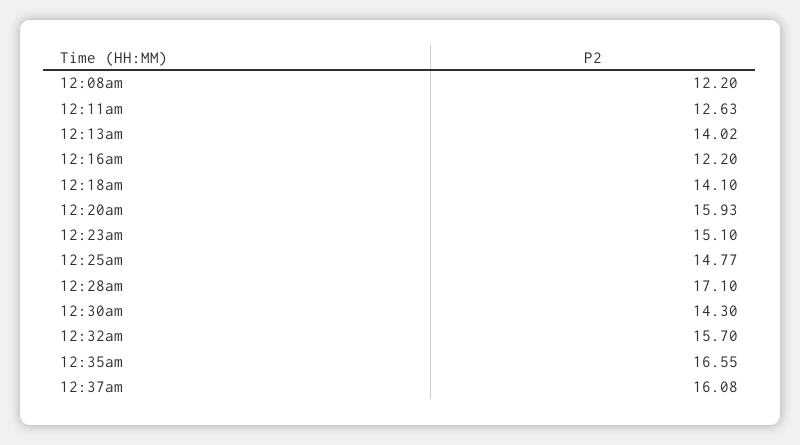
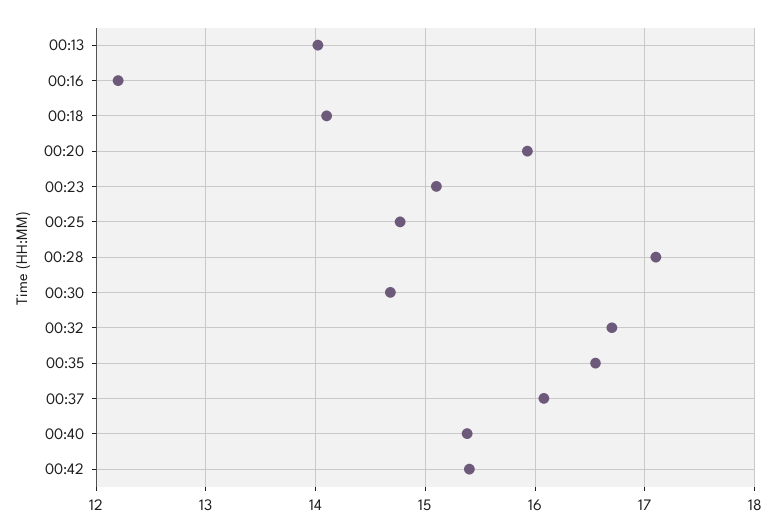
12:08am: 12.2 -> none
12:11am: 12.63 -> none
12:30am: 14.3 -> 14.7
12:32am: 15.7 -> 16.7
00:40: none -> 15.4
00:42: none -> 15.4

